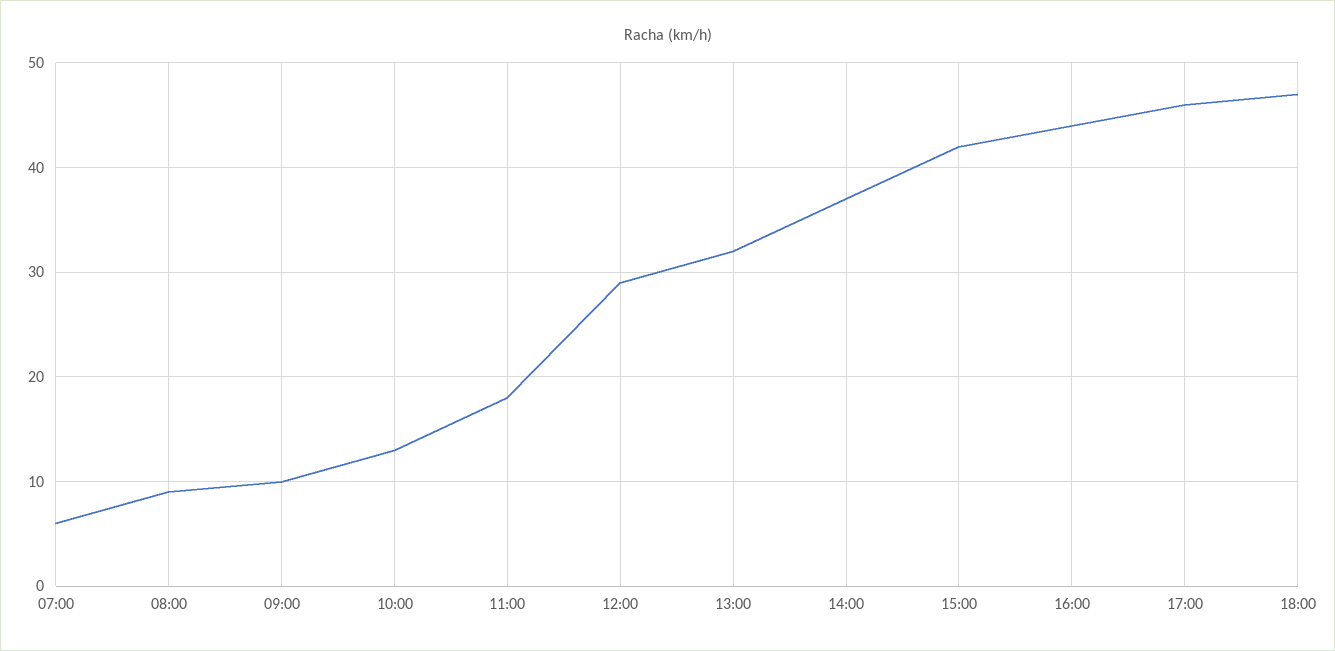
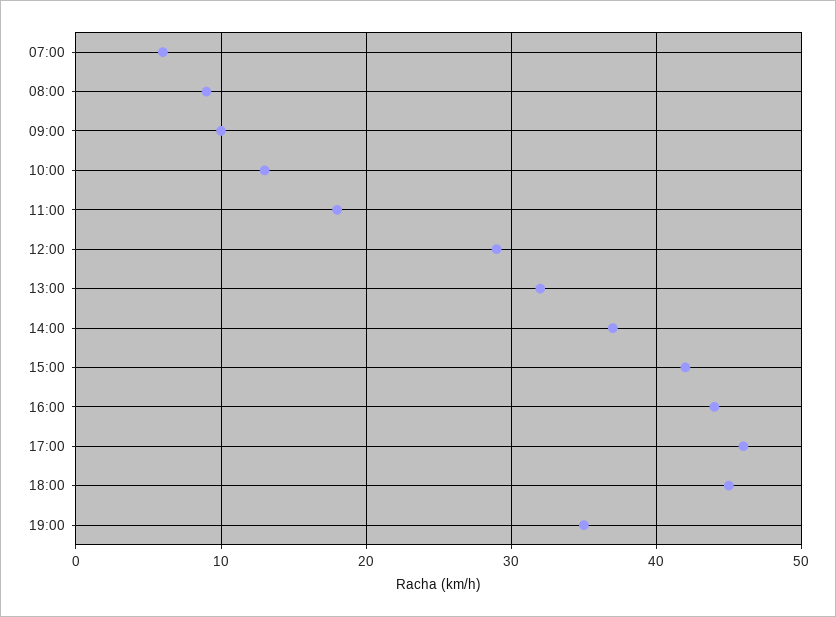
18:00: 47 -> 45
19:00: none -> 35

